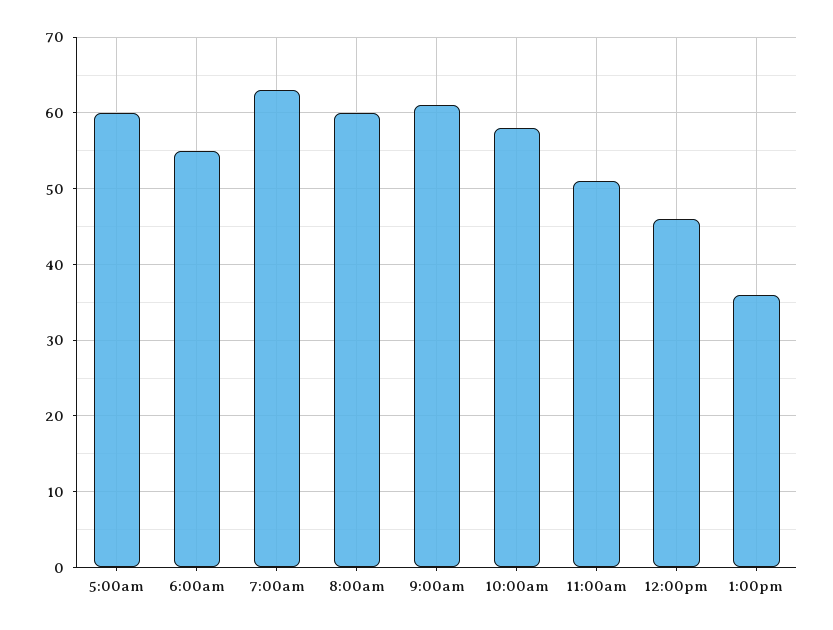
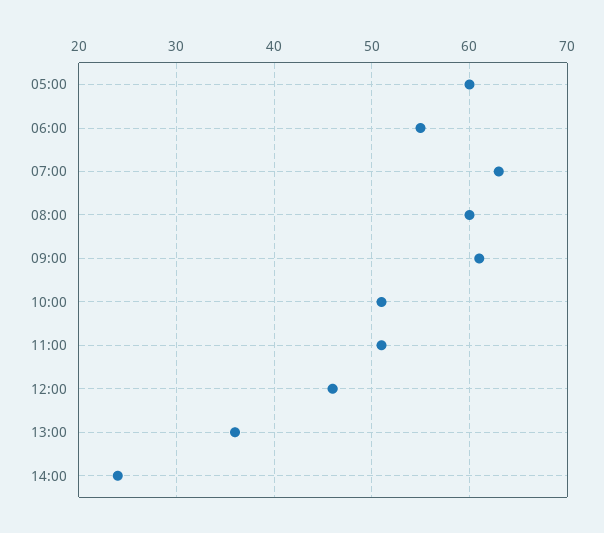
10:00am: 58 -> 51
14:00: none -> 24

